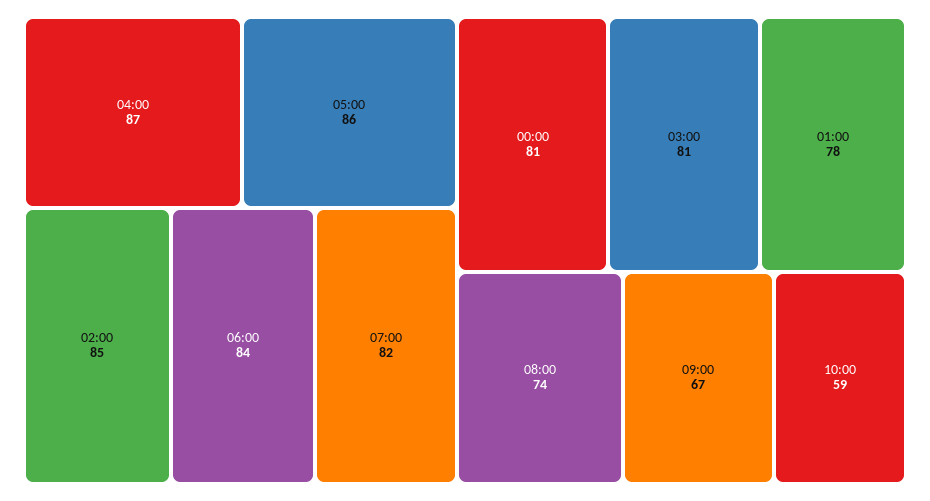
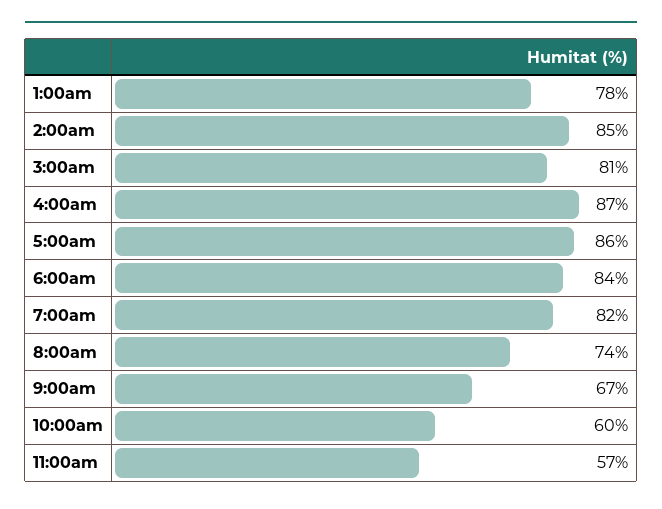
00:00: 81 -> none
10:00: 59 -> 60
11:00am: none -> 57

